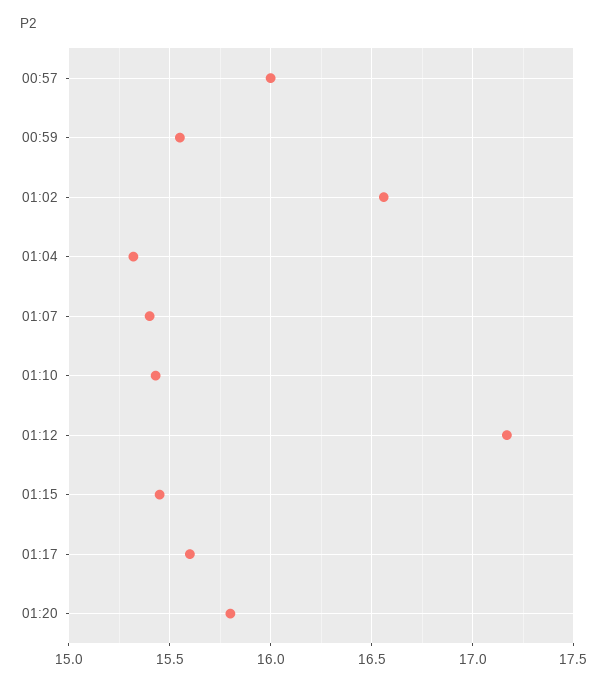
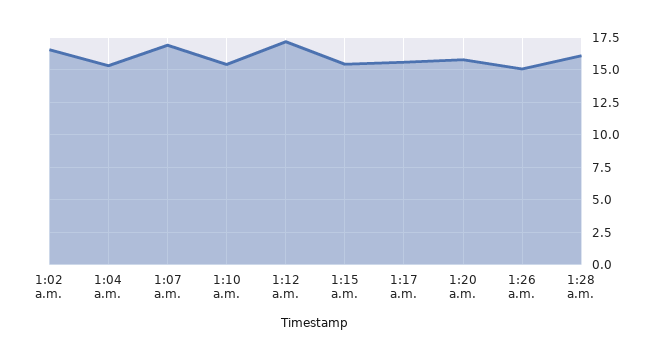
00:57: 16 -> none
00:59: 15.55 -> none
01:07: 15.4 -> 17
1:26 a.m.: none -> 15
1:28 a.m.: none -> 16

